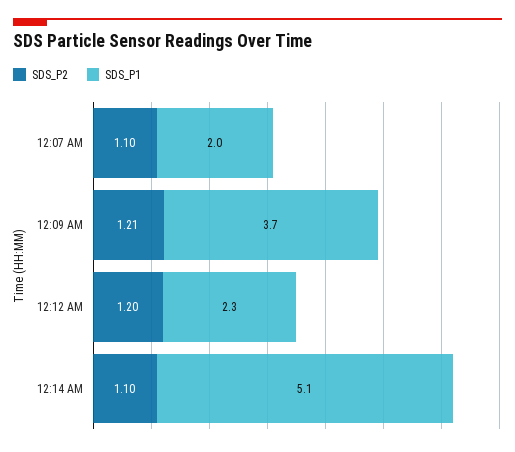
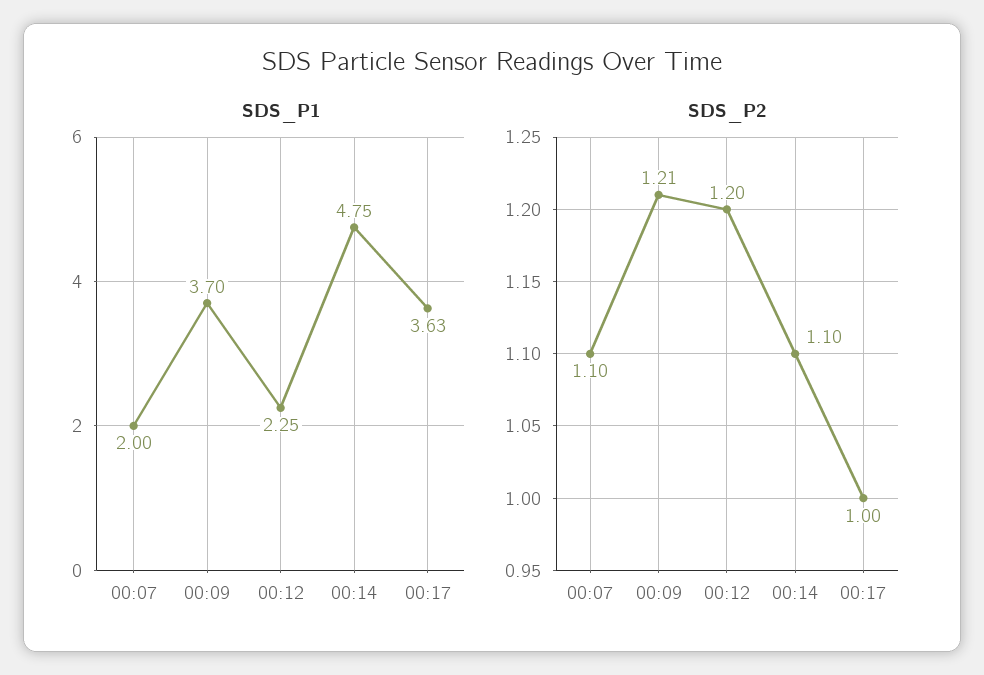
SDS_P1, 12:14 AM: 5.1 -> 4.75
SDS_P1, 00:17: none -> 3.63
SDS_P2, 00:17: none -> 1

